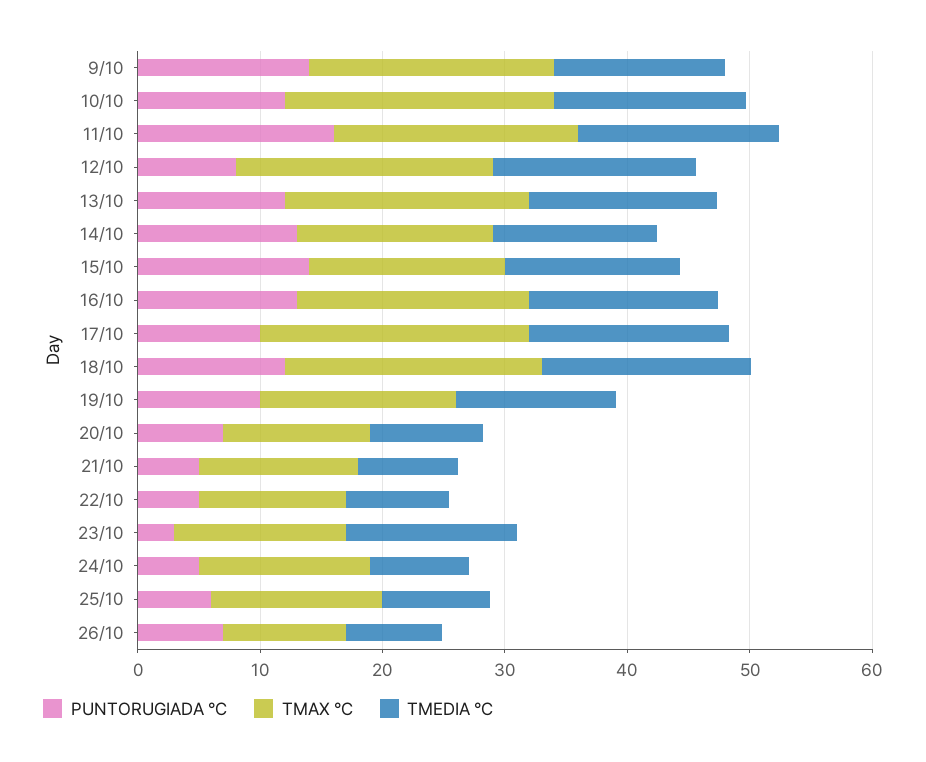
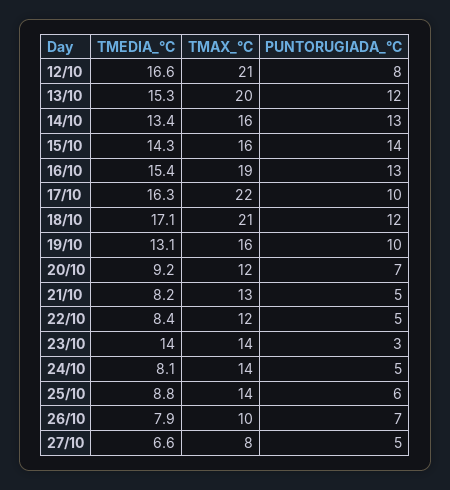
PUNTORUGIADA °C, 9/10: 14 -> none
TMAX °C, 9/10: 20 -> none
TMEDIA °C, 9/10: 14 -> none
PUNTORUGIADA °C, 10/10: 12 -> none
TMAX °C, 10/10: 22 -> none
TMEDIA °C, 10/10: 16 -> none
PUNTORUGIADA °C, 11/10: 16 -> none
TMAX °C, 11/10: 20 -> none
TMEDIA °C, 11/10: 16 -> none
TMEDIA °C, 27/10: none -> 6.6
TMAX °C, 27/10: none -> 8
PUNTORUGIADA °C, 27/10: none -> 5

